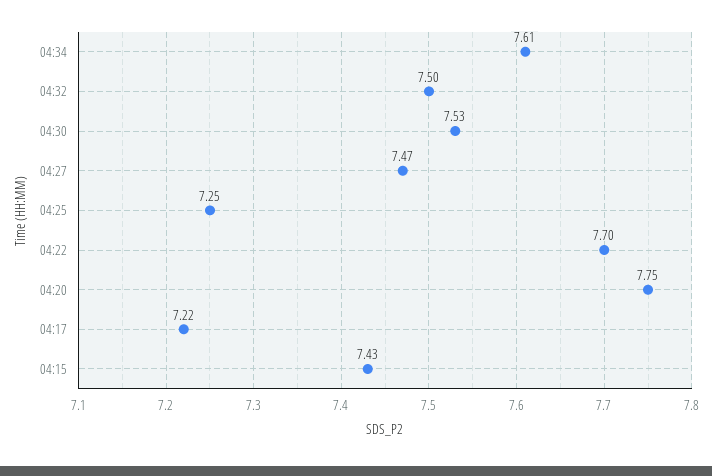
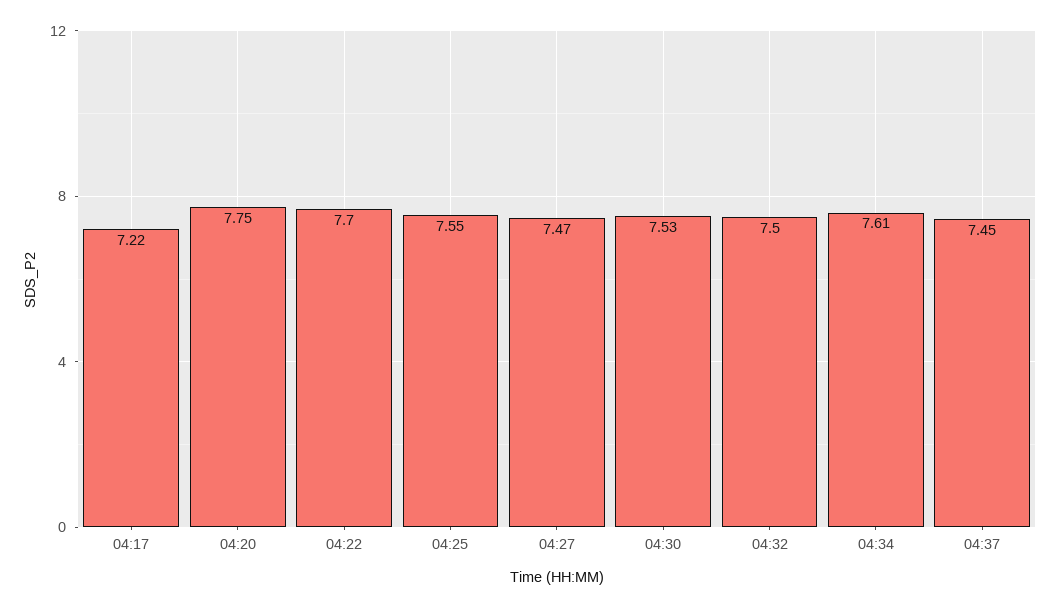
04:25: 7.25 -> 7.55
04:15: 7.43 -> none
04:37: none -> 7.45

